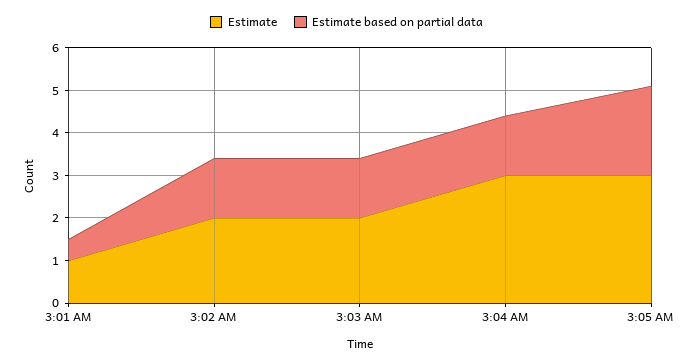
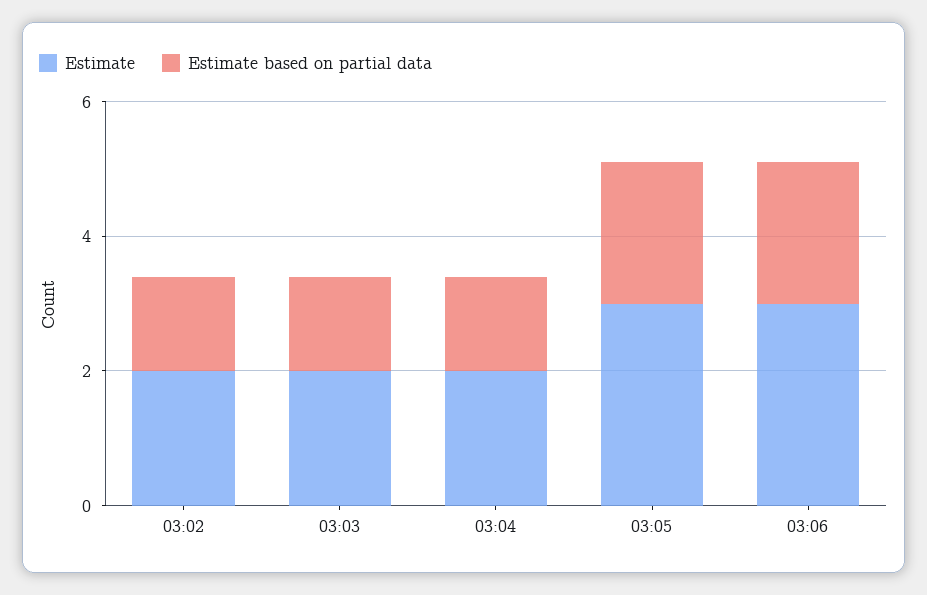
Estimate, 3:01 AM: 1 -> none
Estimate based on partial data, 3:01 AM: 0.5 -> none
Estimate, 3:04 AM: 3 -> 2
Estimate, 03:06: none -> 3
Estimate based on partial data, 03:06: none -> 2

